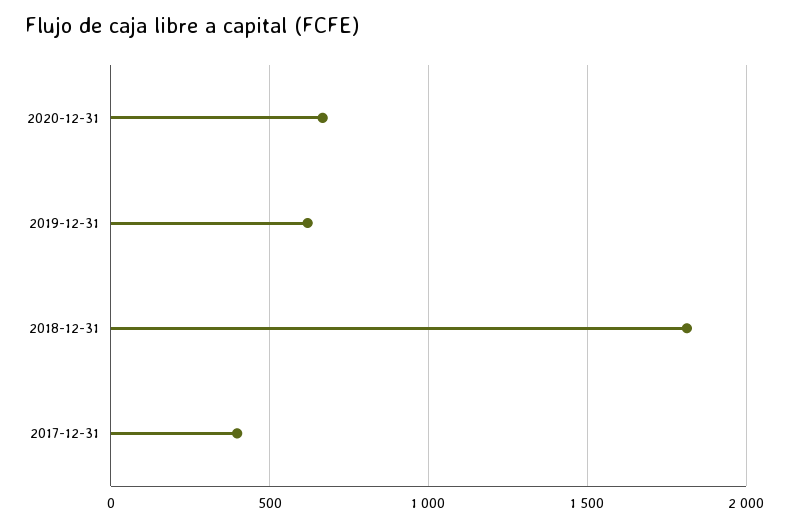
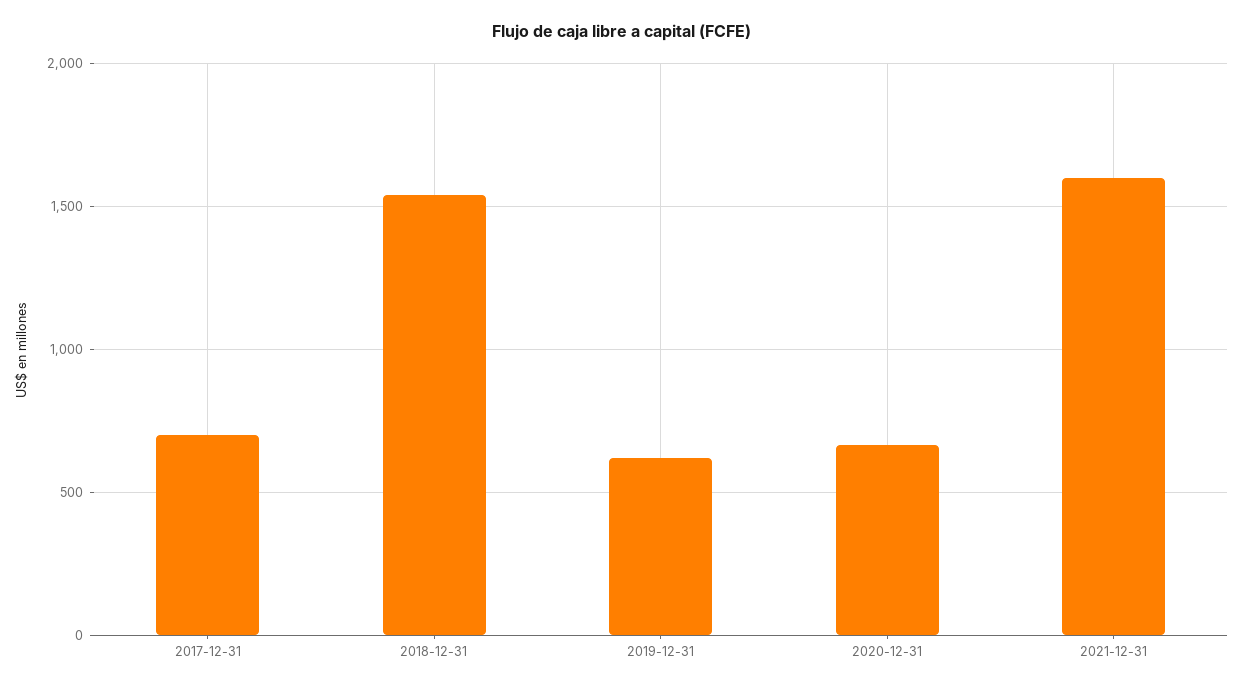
2018-12-31: 1800 -> 1550
2017-12-31: 400 -> 700
2021-12-31: none -> 1600

